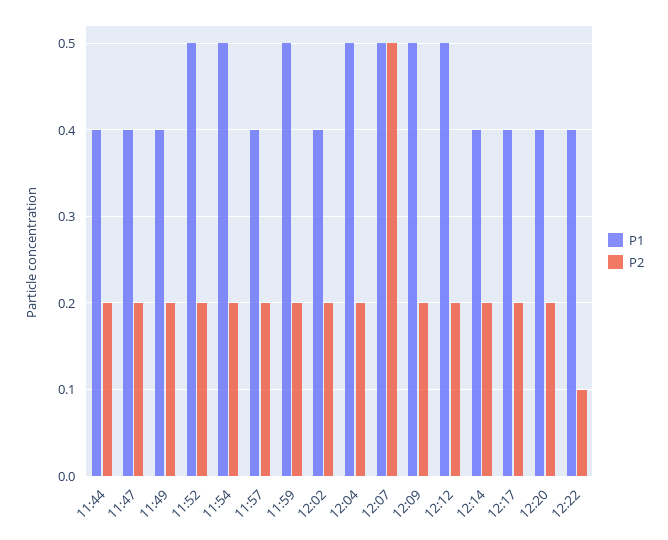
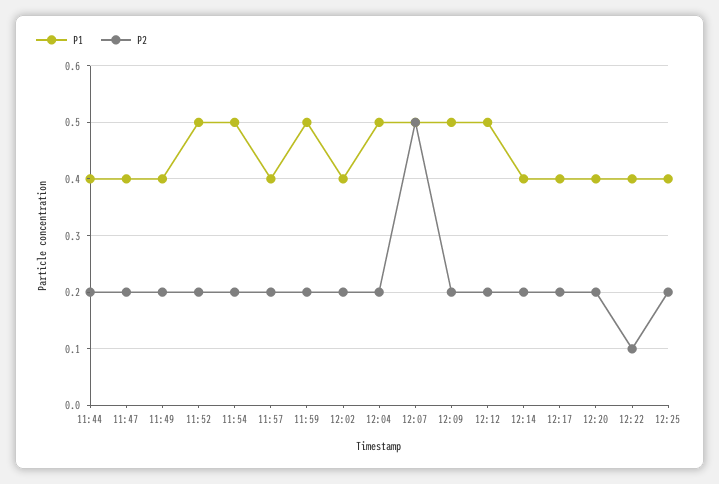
P1, 12:25: none -> 0.4
P2, 12:25: none -> 0.2

